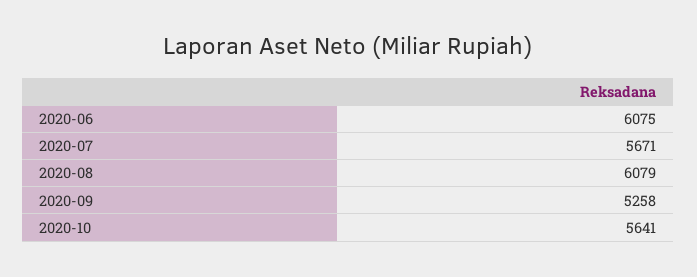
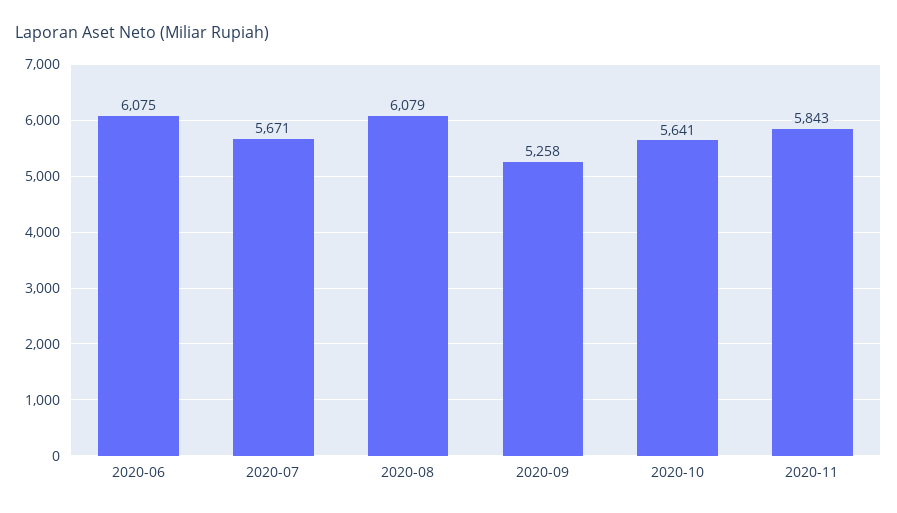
2020-11: none -> 5843

